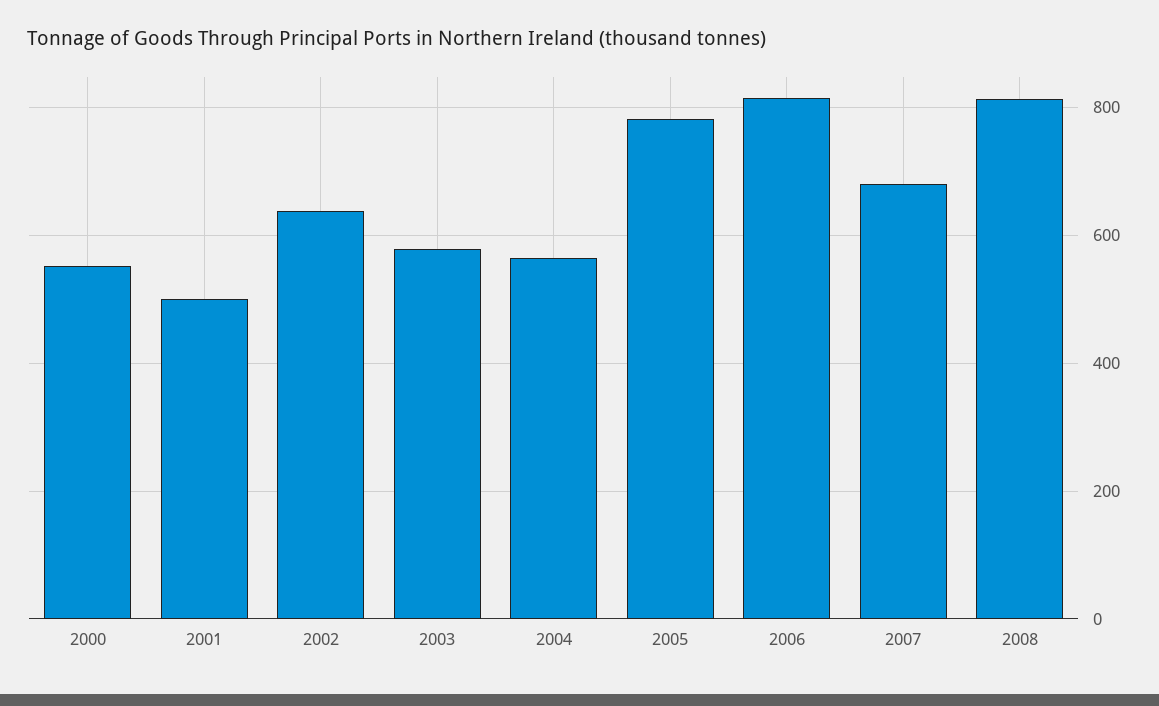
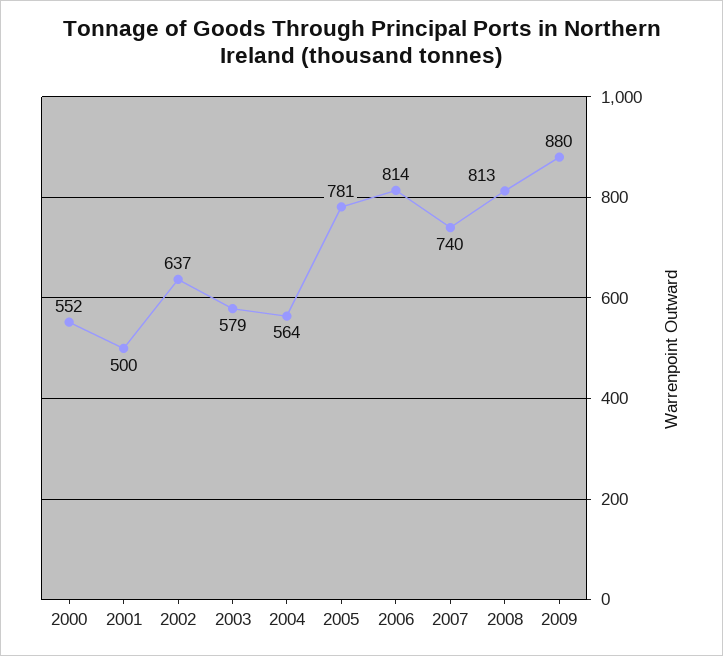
2007: 680 -> 740
2009: none -> 880

